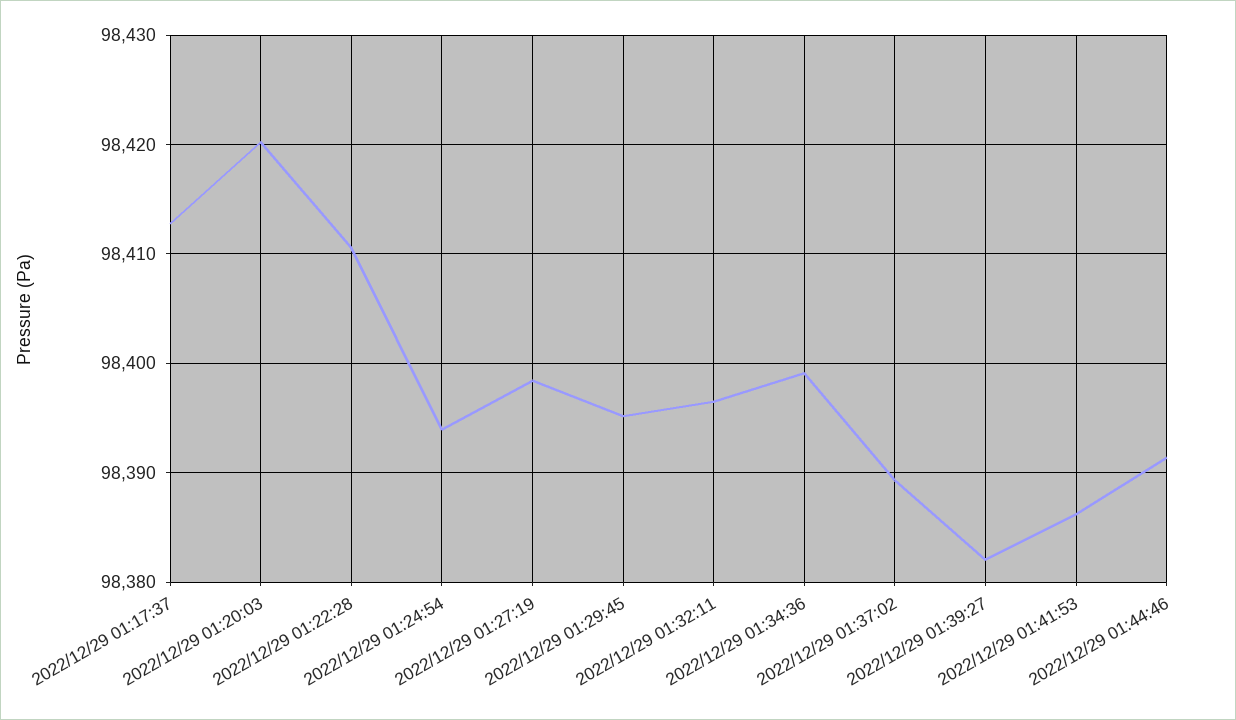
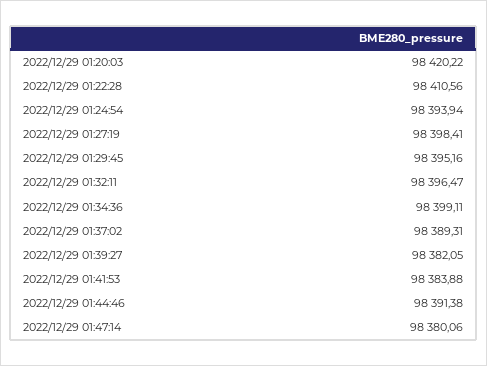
2022/12/29 01:17:37: 98413 -> none
2022/12/29 01:41:53: 98386 -> 98383.88
2022/12/29 01:47:14: none -> 98380.06

